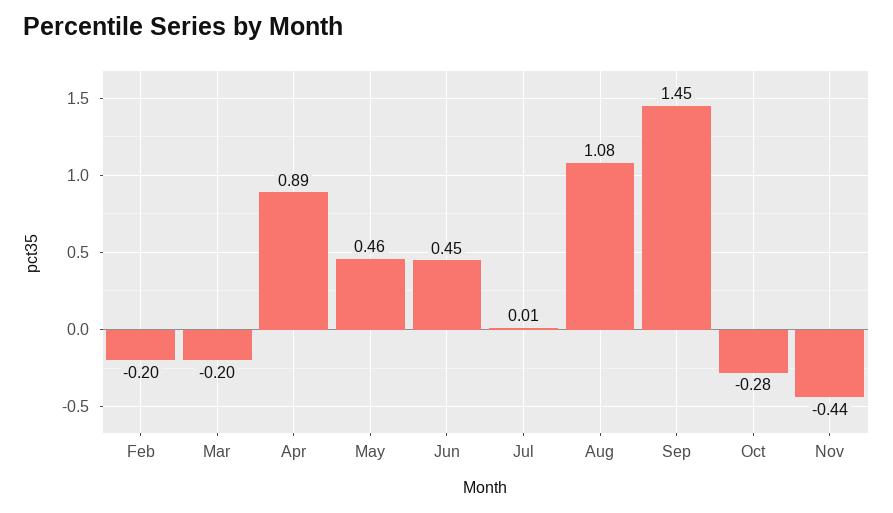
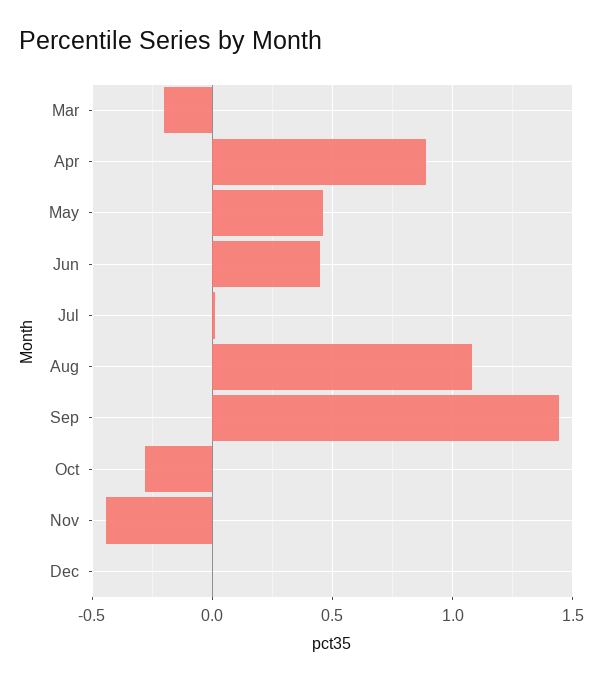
Feb: -0.2 -> none
Dec: none -> 0

